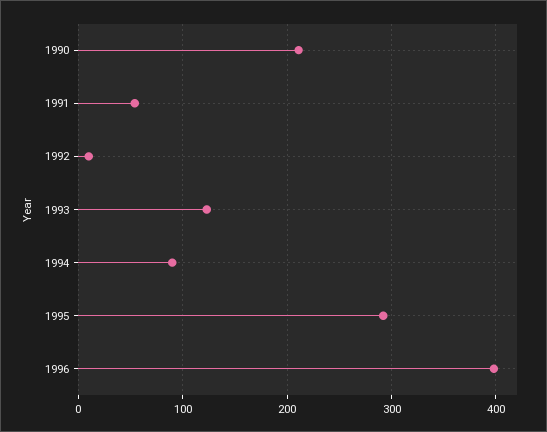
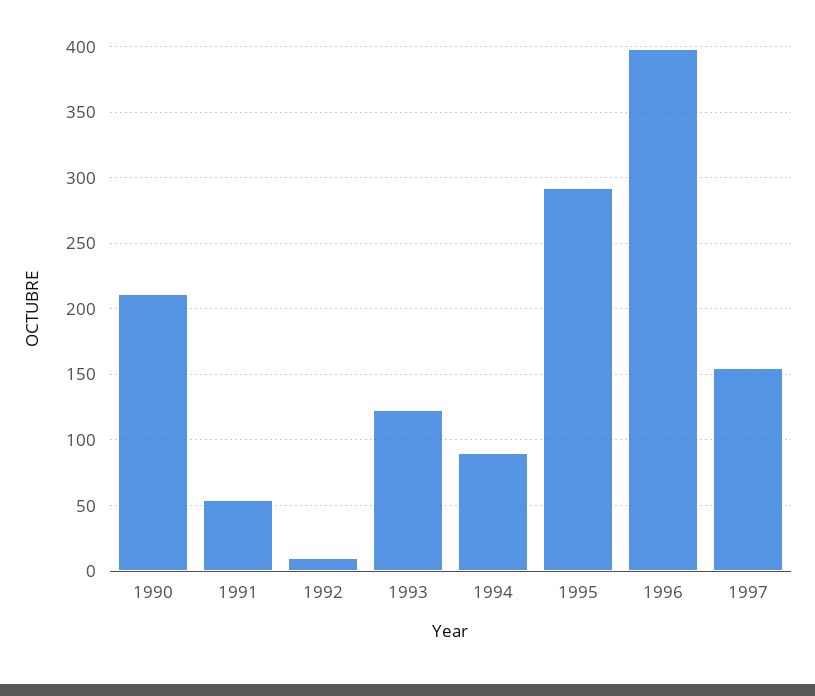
1997: none -> 155

